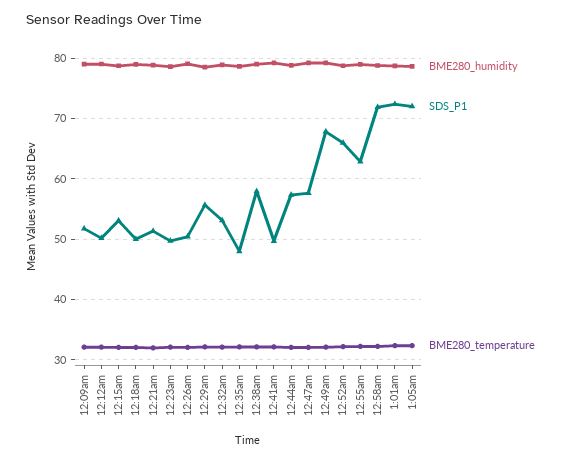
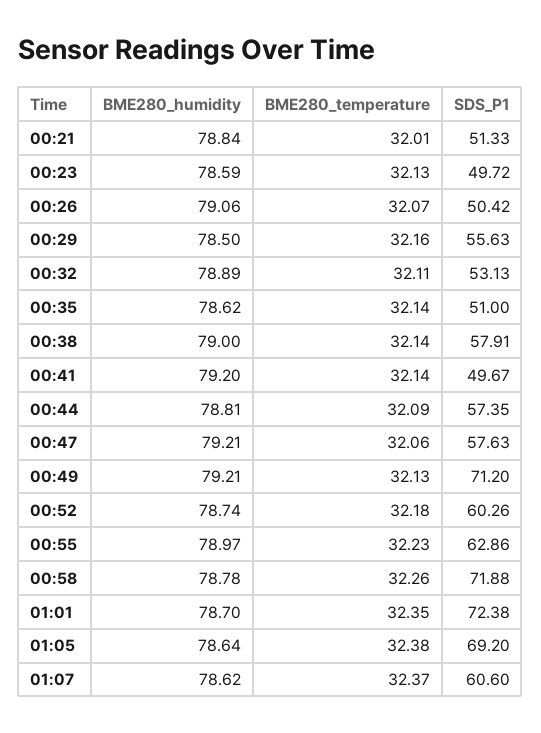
BME280_humidity, 12:09am: 79 -> none
SDS_P1, 12:09am: 52 -> none
BME280_temperature, 12:09am: 32 -> none
BME280_humidity, 12:12am: 79 -> none
SDS_P1, 12:12am: 50 -> none
BME280_temperature, 12:12am: 32 -> none
BME280_humidity, 12:15am: 79 -> none
SDS_P1, 12:15am: 53 -> none
BME280_temperature, 12:15am: 32 -> none
BME280_humidity, 12:18am: 79 -> none
SDS_P1, 12:18am: 50 -> none
BME280_temperature, 12:18am: 32 -> none
SDS_P1, 12:35am: 48 -> 51
SDS_P1, 12:49am: 68 -> 71.2
SDS_P1, 12:52am: 66 -> 60.26
SDS_P1, 1:05am: 72 -> 69.2
BME280_humidity, 01:07: none -> 78.62
BME280_temperature, 01:07: none -> 32.37
SDS_P1, 01:07: none -> 60.6

